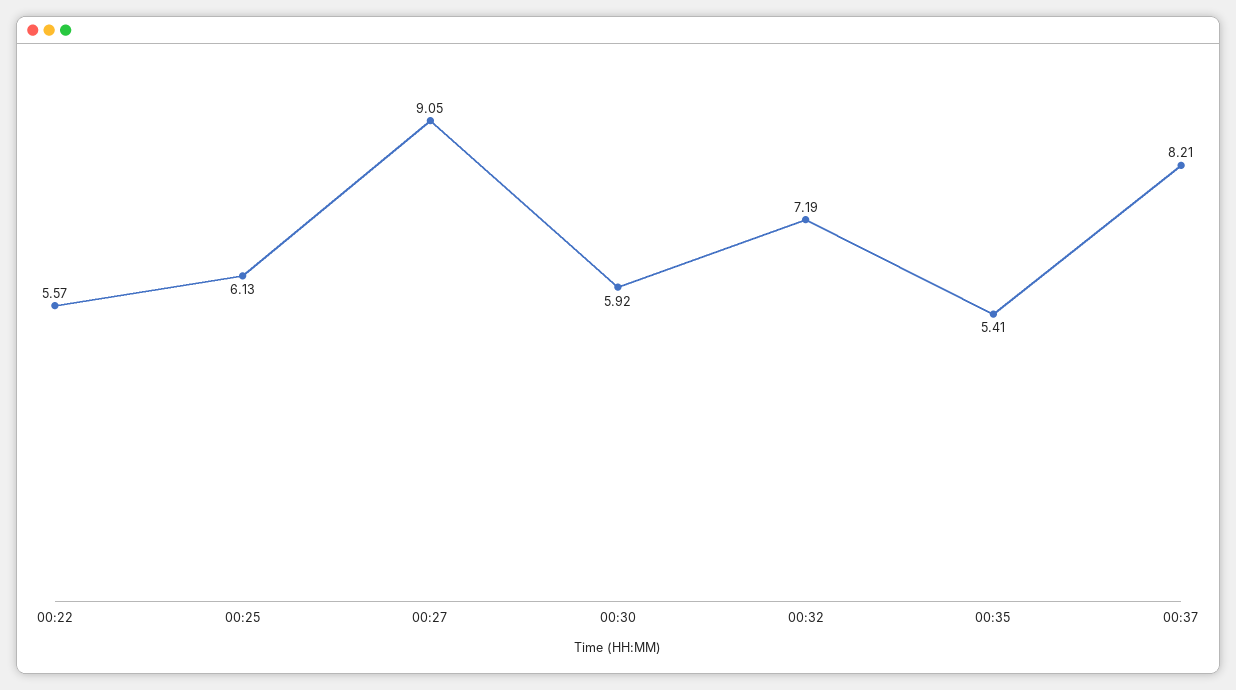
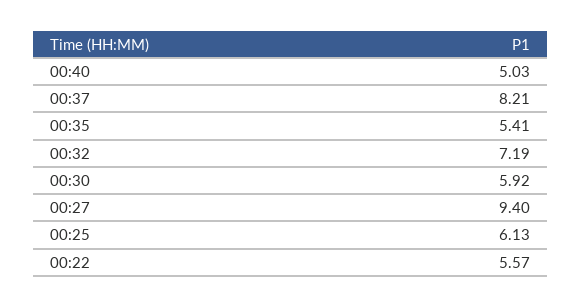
00:27: 9.05 -> 9.4
00:40: none -> 5.03

